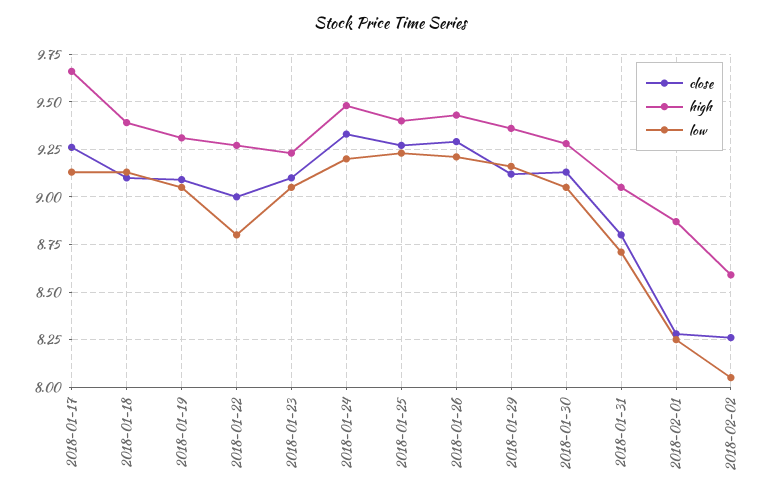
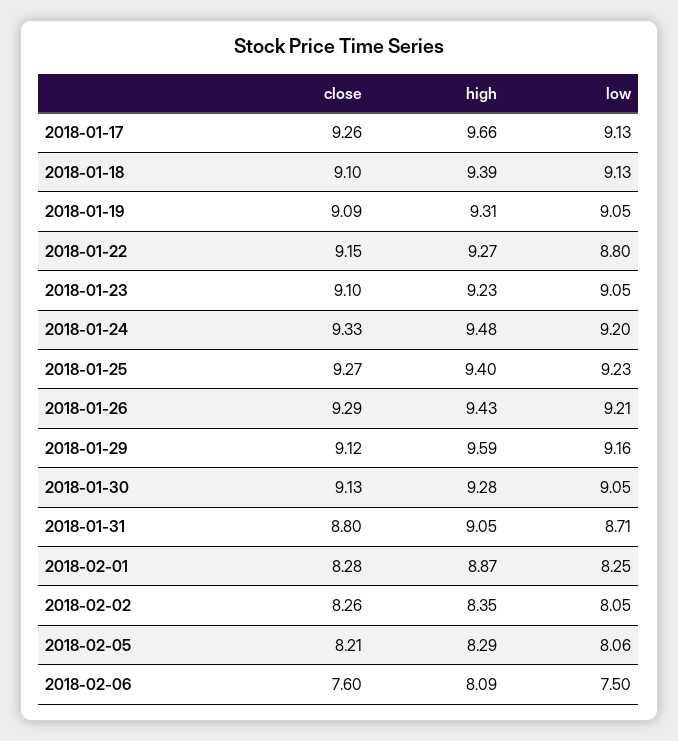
close, 2018-01-22: 9 -> 9.15
high, 2018-01-29: 9.35 -> 9.59
high, 2018-02-02: 8.6 -> 8.35
close, 2018-02-05: none -> 8.21
high, 2018-02-05: none -> 8.29
low, 2018-02-05: none -> 8.06
close, 2018-02-06: none -> 7.6
high, 2018-02-06: none -> 8.09
low, 2018-02-06: none -> 7.5

